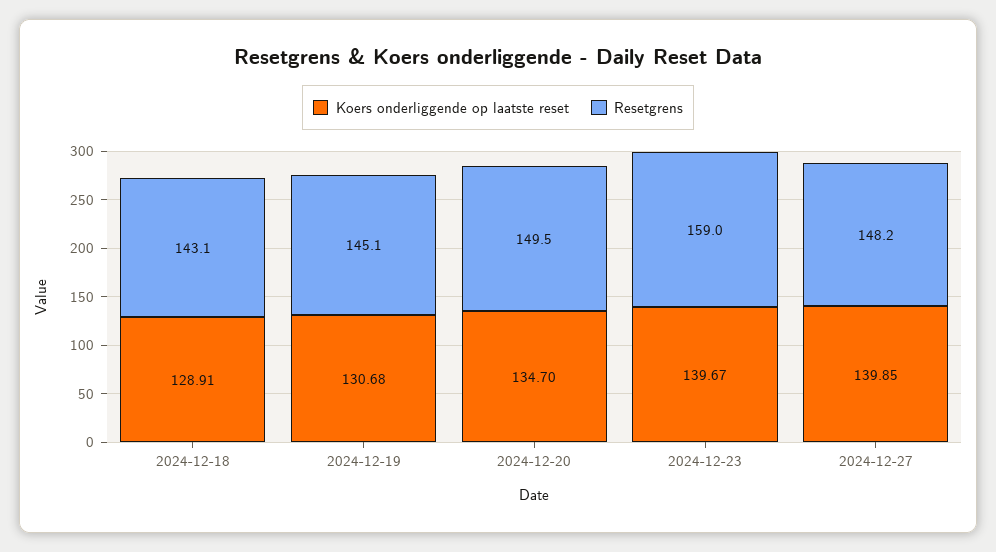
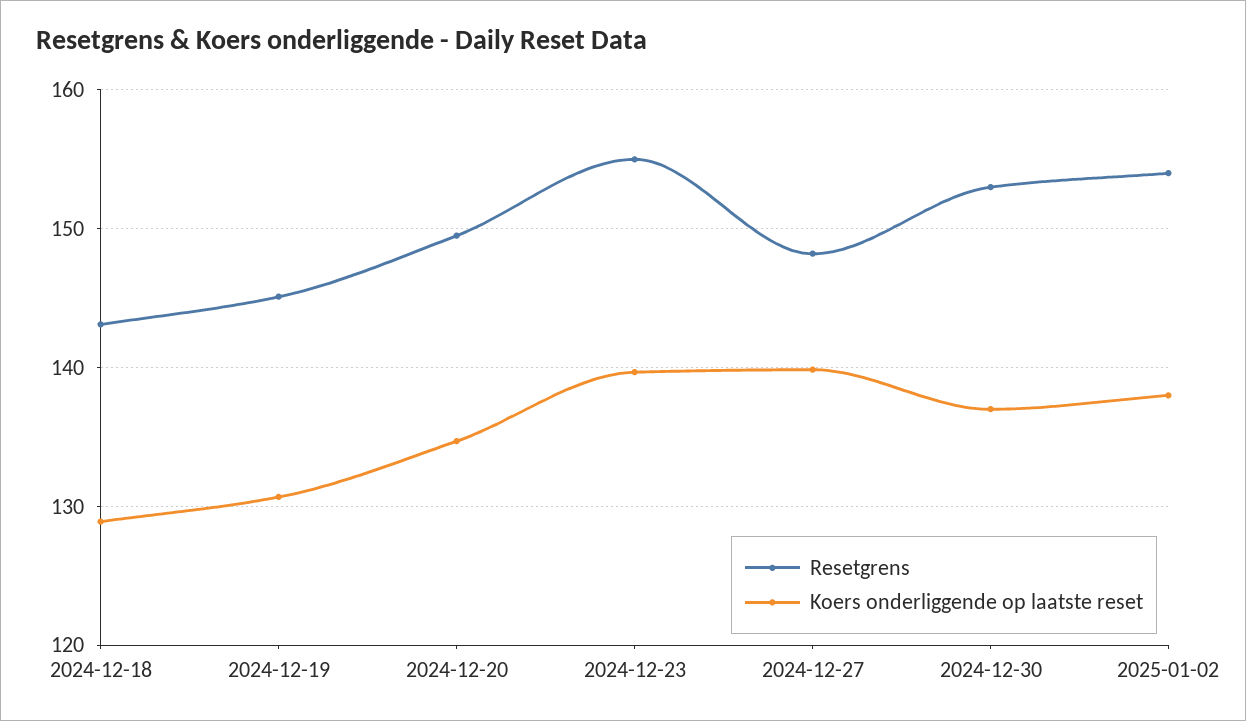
Resetgrens, 2024-12-23: 159 -> 155
Resetgrens, 2024-12-30: none -> 153
Koers onderliggende op laatste reset, 2024-12-30: none -> 137
Resetgrens, 2025-01-02: none -> 154
Koers onderliggende op laatste reset, 2025-01-02: none -> 138

